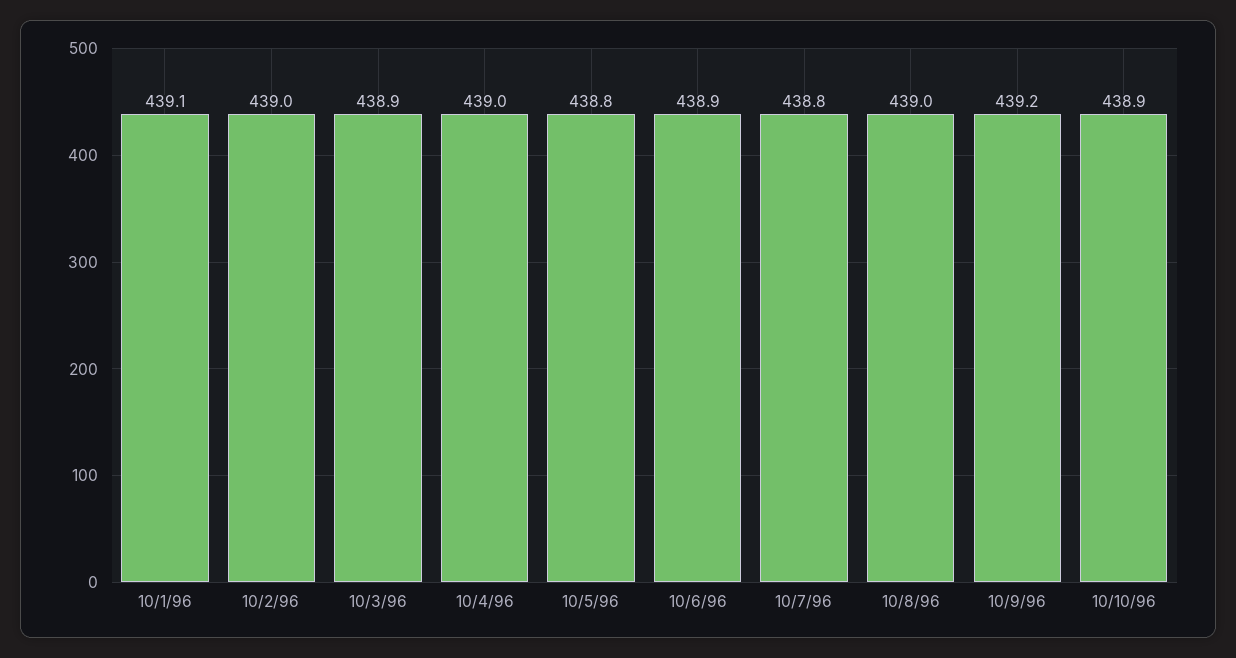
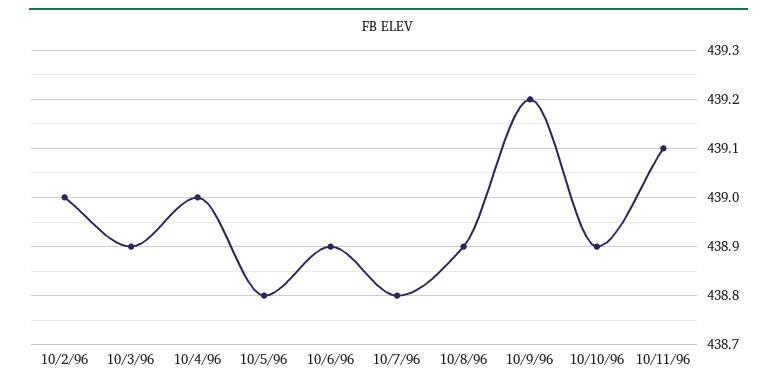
10/1/96: 439.1 -> none
10/8/96: 439 -> 438.9
10/11/96: none -> 439.1

